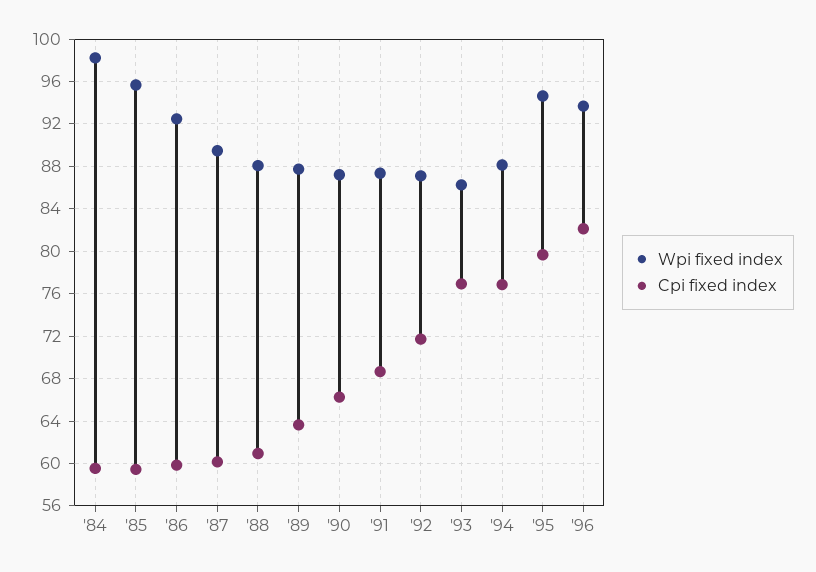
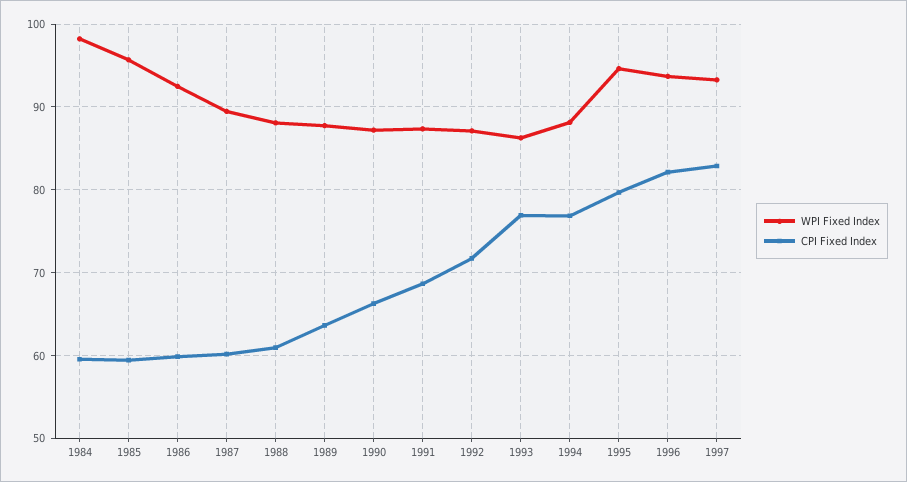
Wpi fixed index, 1997: none -> 93
Cpi fixed index, 1997: none -> 83

